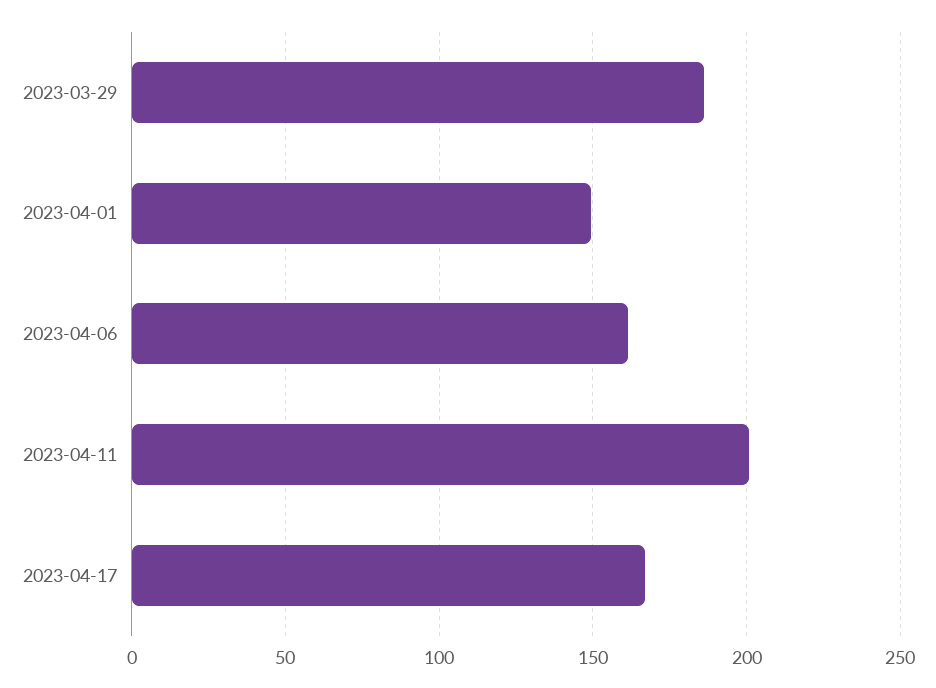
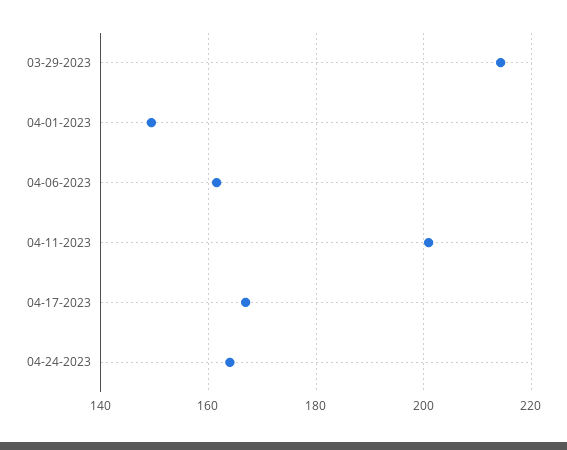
2023-03-29: 185 -> 214
04-24-2023: none -> 164

